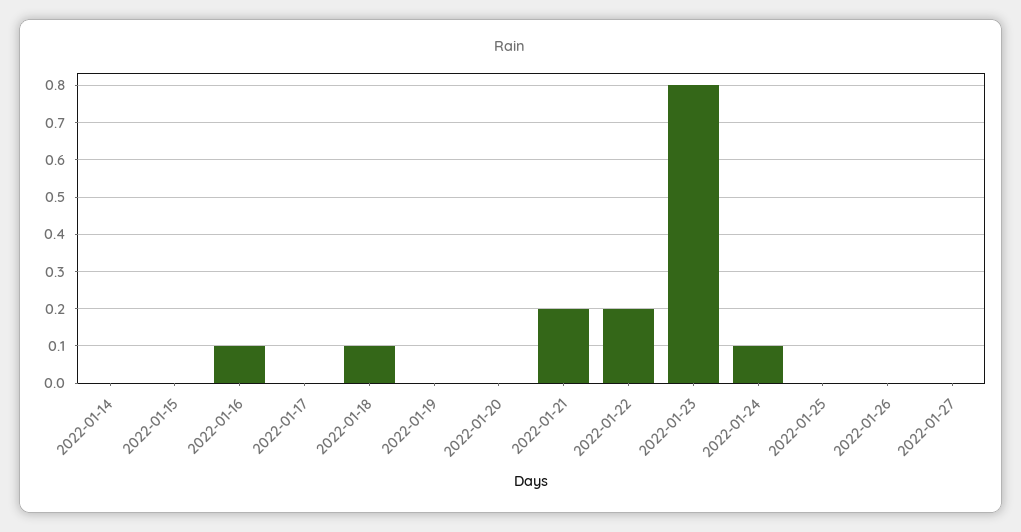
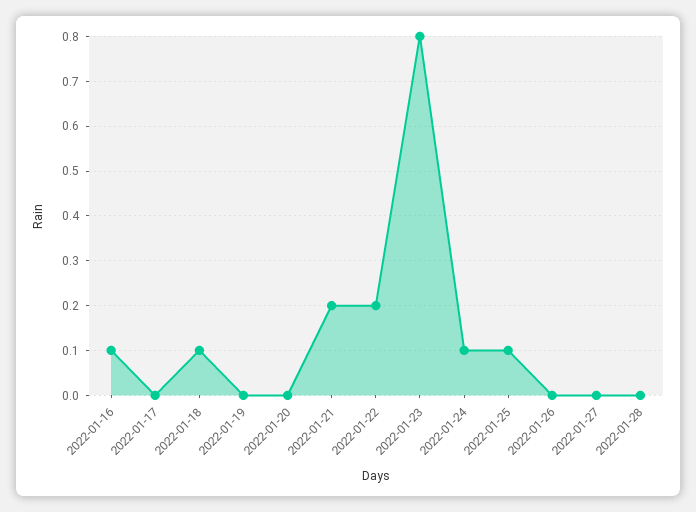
2022-01-14: 0 -> none
2022-01-15: 0 -> none
2022-01-25: 0 -> 0.1
2022-01-28: none -> 0

